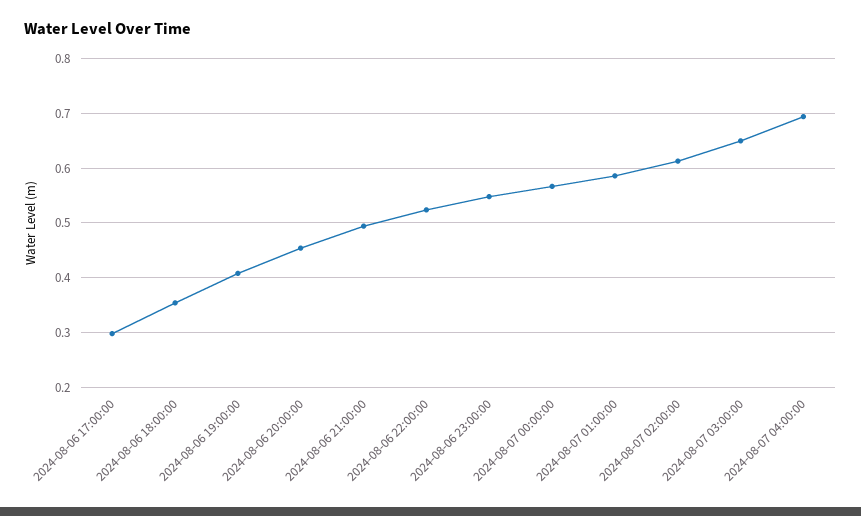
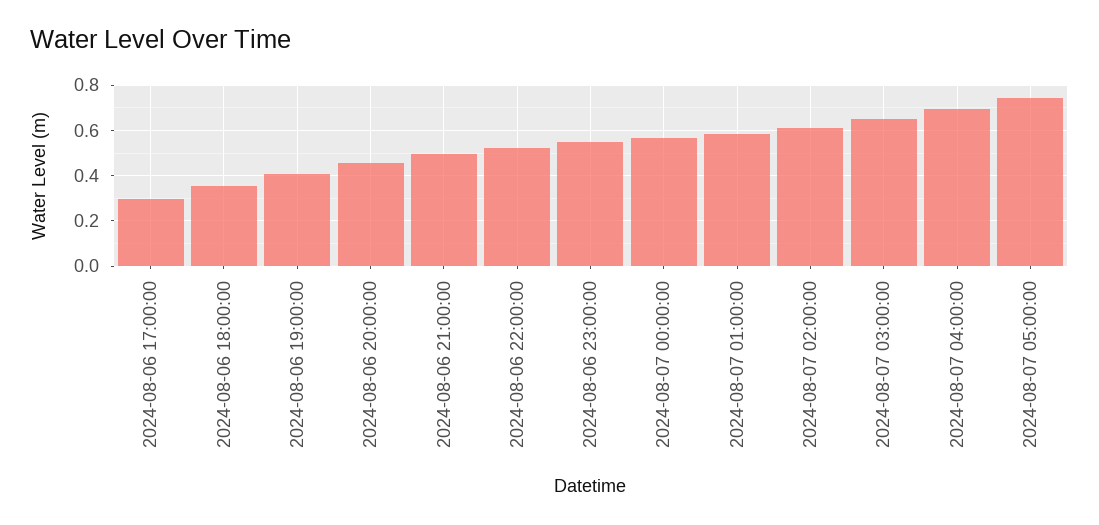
2024-08-07 05:00:00: none -> 0.75

